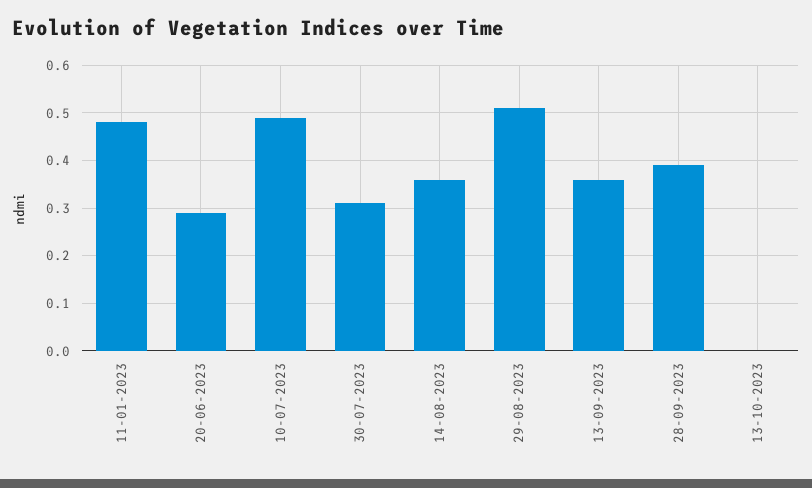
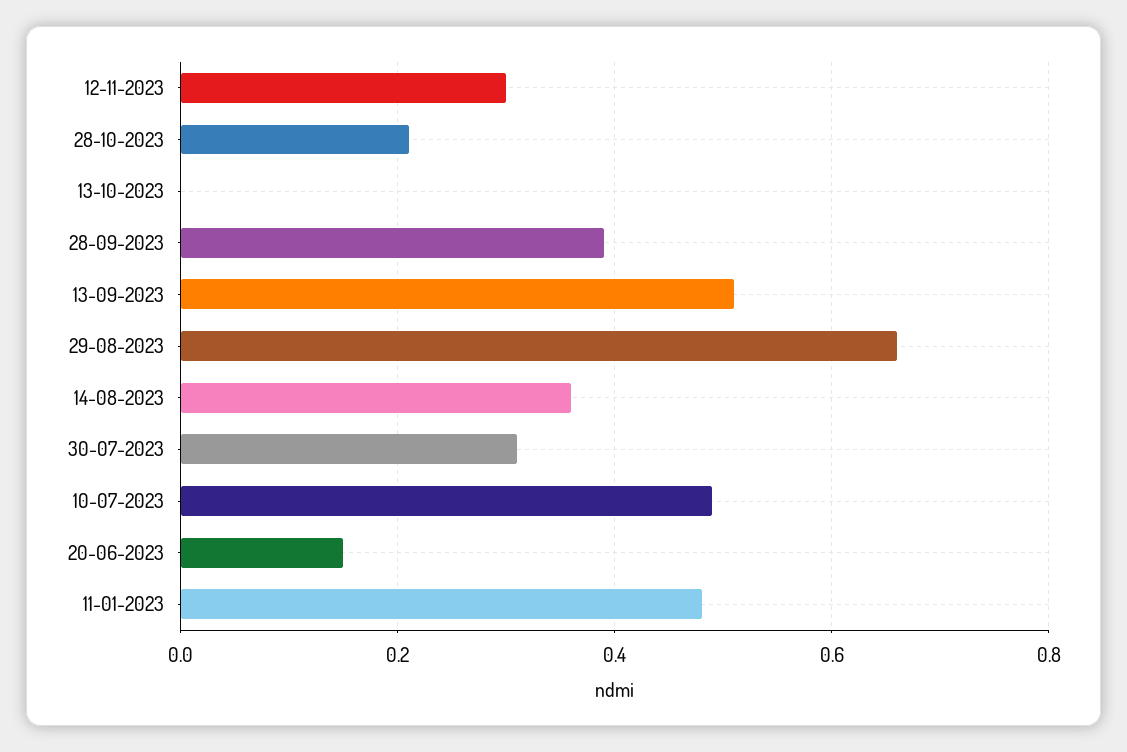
20-06-2023: 0.3 -> 0.15
29-08-2023: 0.5 -> 0.65
13-09-2023: 0.35 -> 0.5
12-11-2023: none -> 0.3
28-10-2023: none -> 0.2

